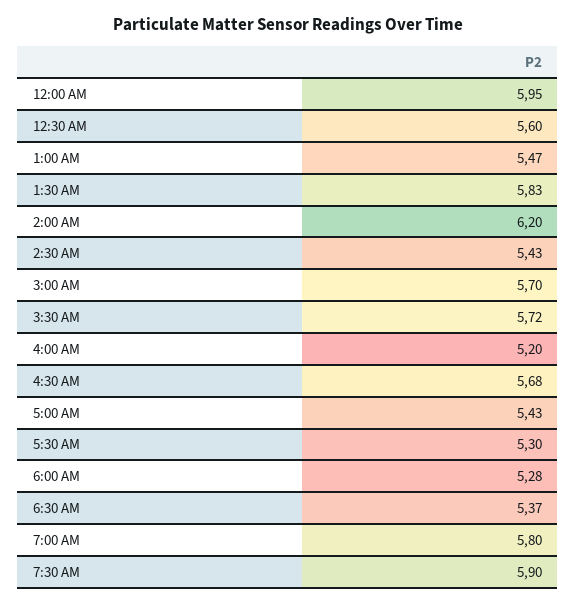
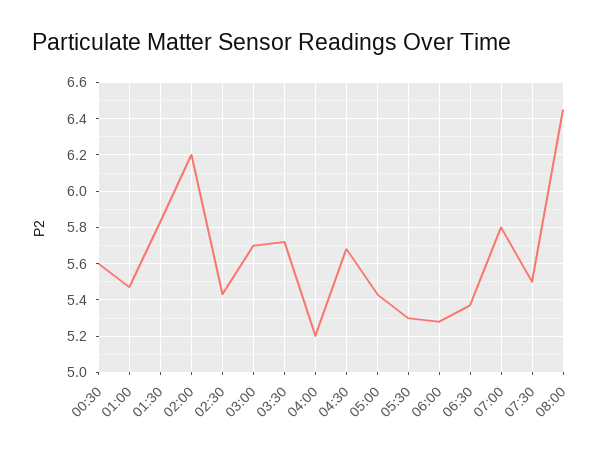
12:00 AM: 5.95 -> none
7:30 AM: 5.9 -> 5.5
08:00: none -> 6.45

